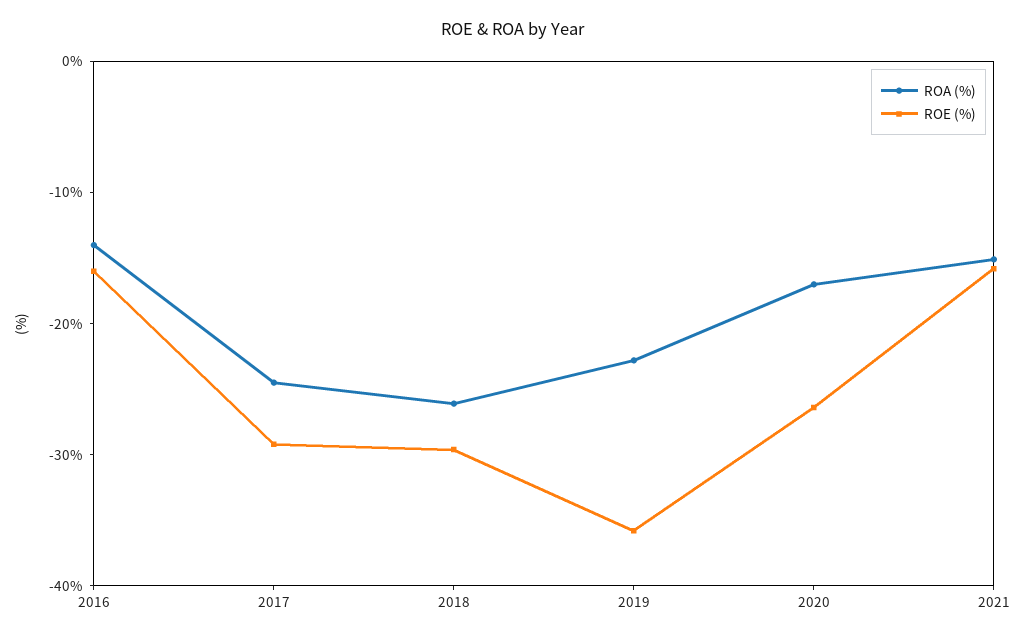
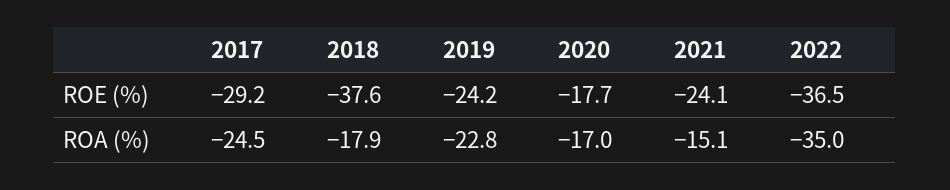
ROA (%), 2016: -14 -> none
ROE (%), 2016: -16 -> none
ROA (%), 2018: -26 -> -17.9
ROE (%), 2018: -30 -> -37.6
ROE (%), 2019: -36 -> -24.2
ROE (%), 2020: -26 -> -17.7
ROE (%), 2021: -16 -> -24.1
ROE (%), 2022: none -> -36.5
ROA (%), 2022: none -> -35

